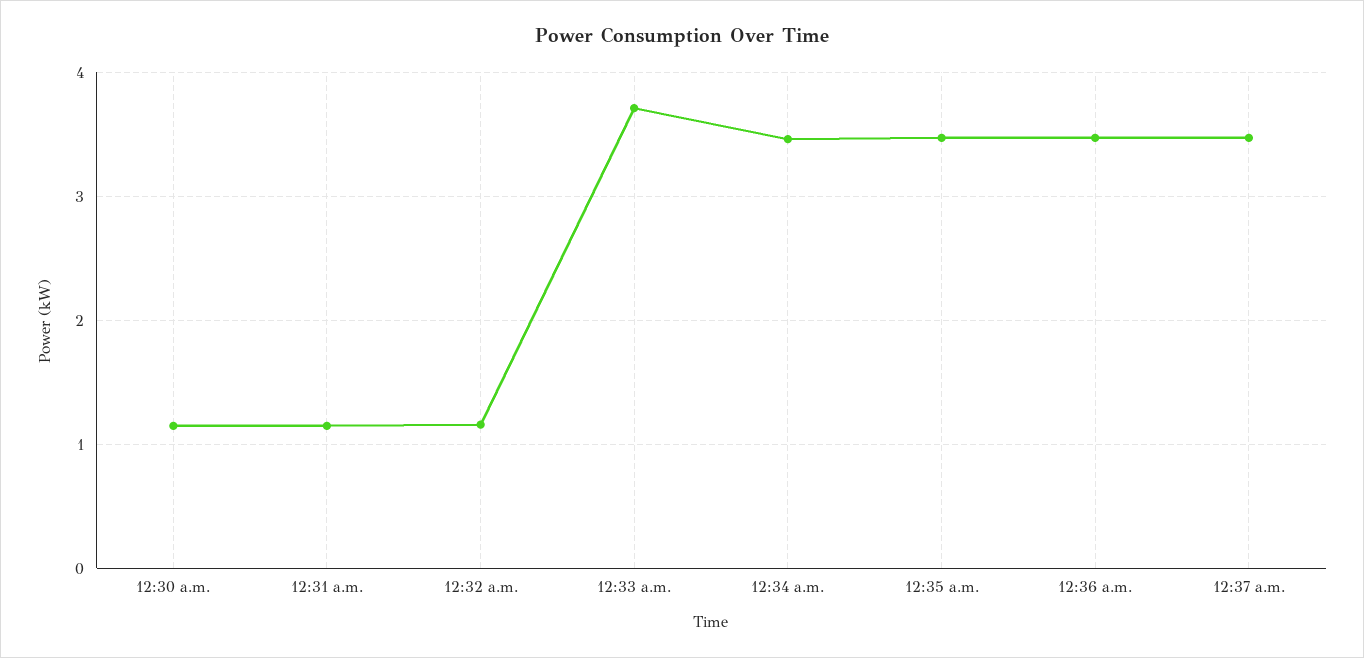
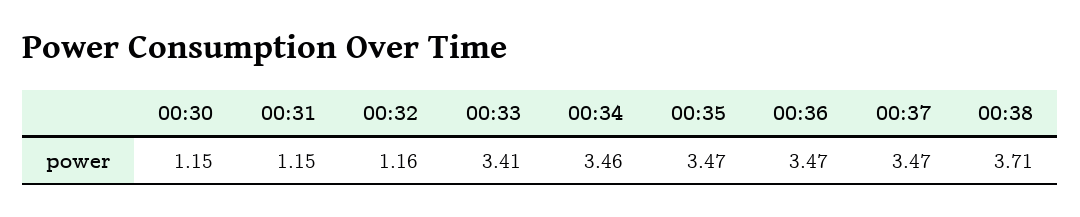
12:33 a.m.: 3.7 -> 3.41
00:38: none -> 3.71

